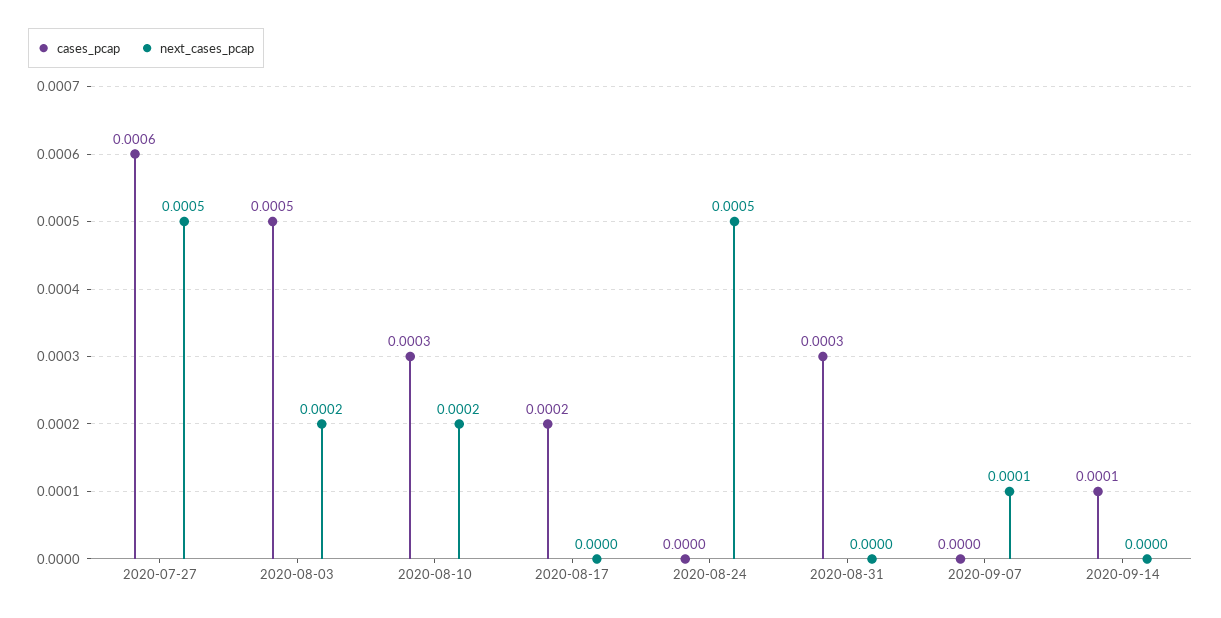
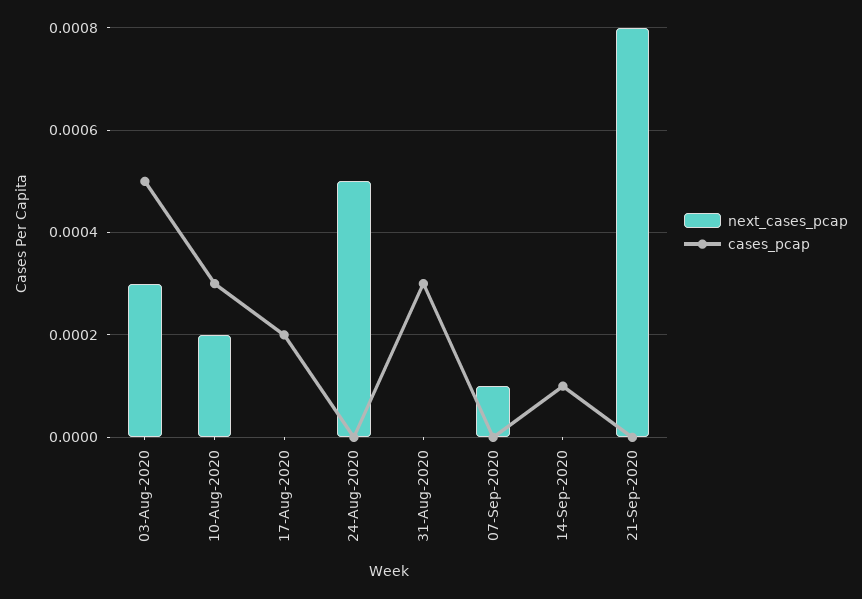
cases_pcap, 2020-07-27: 0.0006 -> none
next_cases_pcap, 2020-07-27: 0.0005 -> none
next_cases_pcap, 2020-08-03: 0.0002 -> 0.0003
next_cases_pcap, 21-Sep-2020: none -> 0.0008
cases_pcap, 21-Sep-2020: none -> 0

